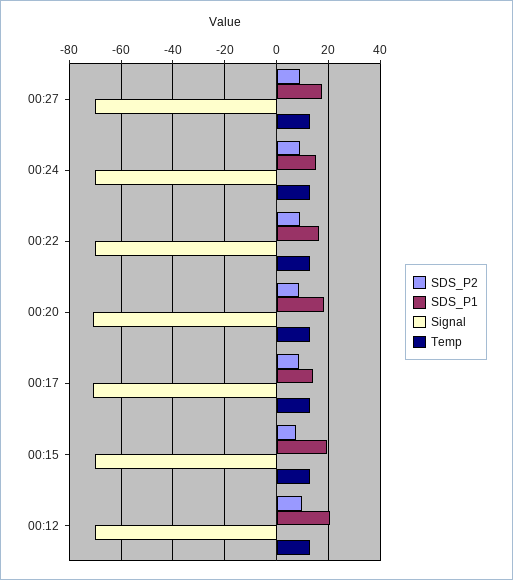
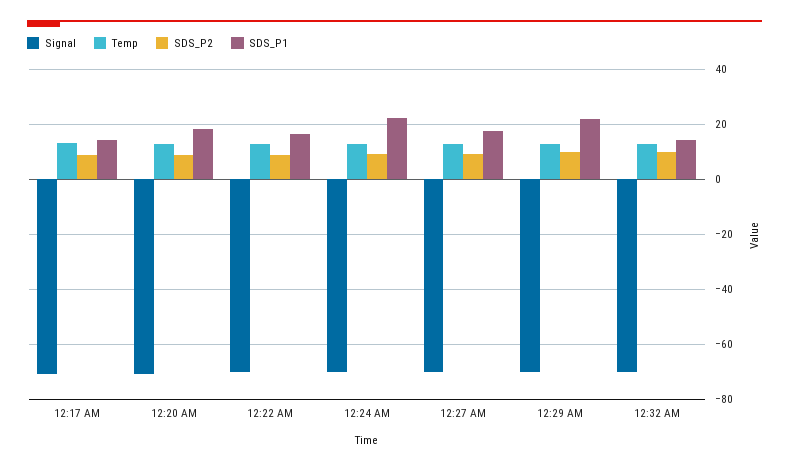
SDS_P1, 00:24: 15 -> 22.5
SDS_P2, 00:15: 7.5 -> none
SDS_P1, 00:15: 20 -> none
Signal, 00:15: -70 -> none
Temp, 00:15: 12.5 -> none
SDS_P2, 00:12: 10 -> none
SDS_P1, 00:12: 20 -> none
Signal, 00:12: -70 -> none
Temp, 00:12: 12.5 -> none
Signal, 12:29 AM: none -> -70
Temp, 12:29 AM: none -> 12.5
SDS_P2, 12:29 AM: none -> 10
SDS_P1, 12:29 AM: none -> 22.5
Signal, 12:32 AM: none -> -70
Temp, 12:32 AM: none -> 12.5
SDS_P2, 12:32 AM: none -> 10
SDS_P1, 12:32 AM: none -> 15

